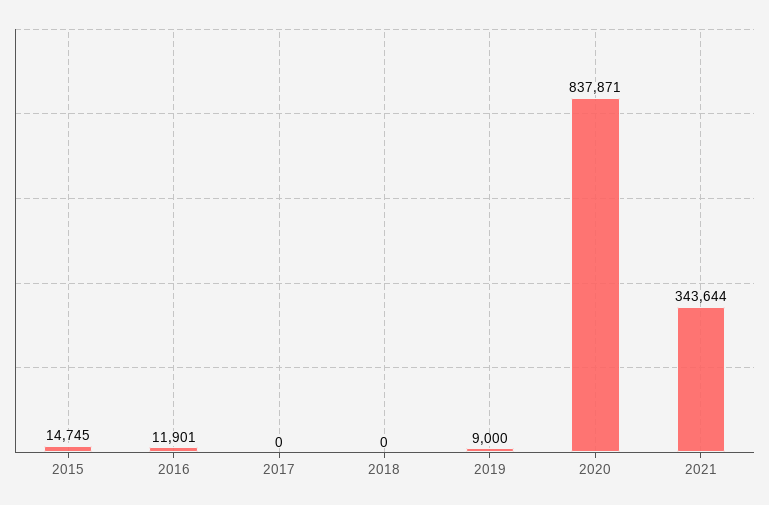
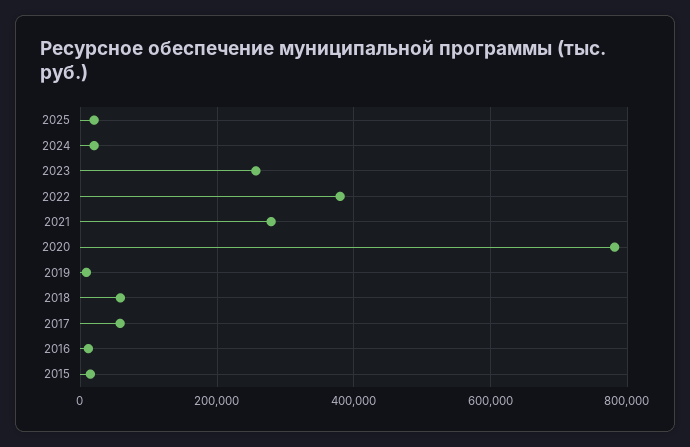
2017: 0 -> 60000
2018: 0 -> 60000
2020: 837871 -> 780000
2021: 343644 -> 280000
2025: none -> 20000
2024: none -> 20000
2023: none -> 260000
2022: none -> 380000

